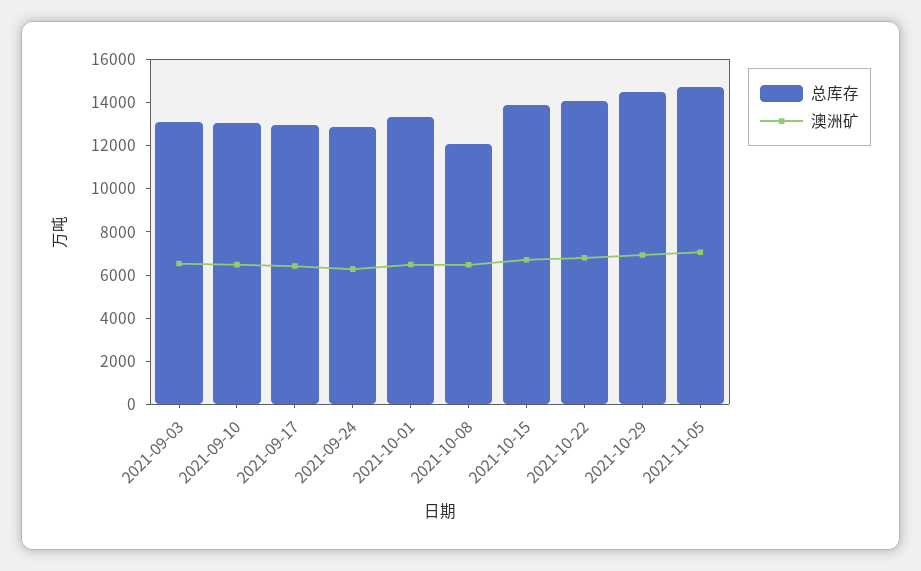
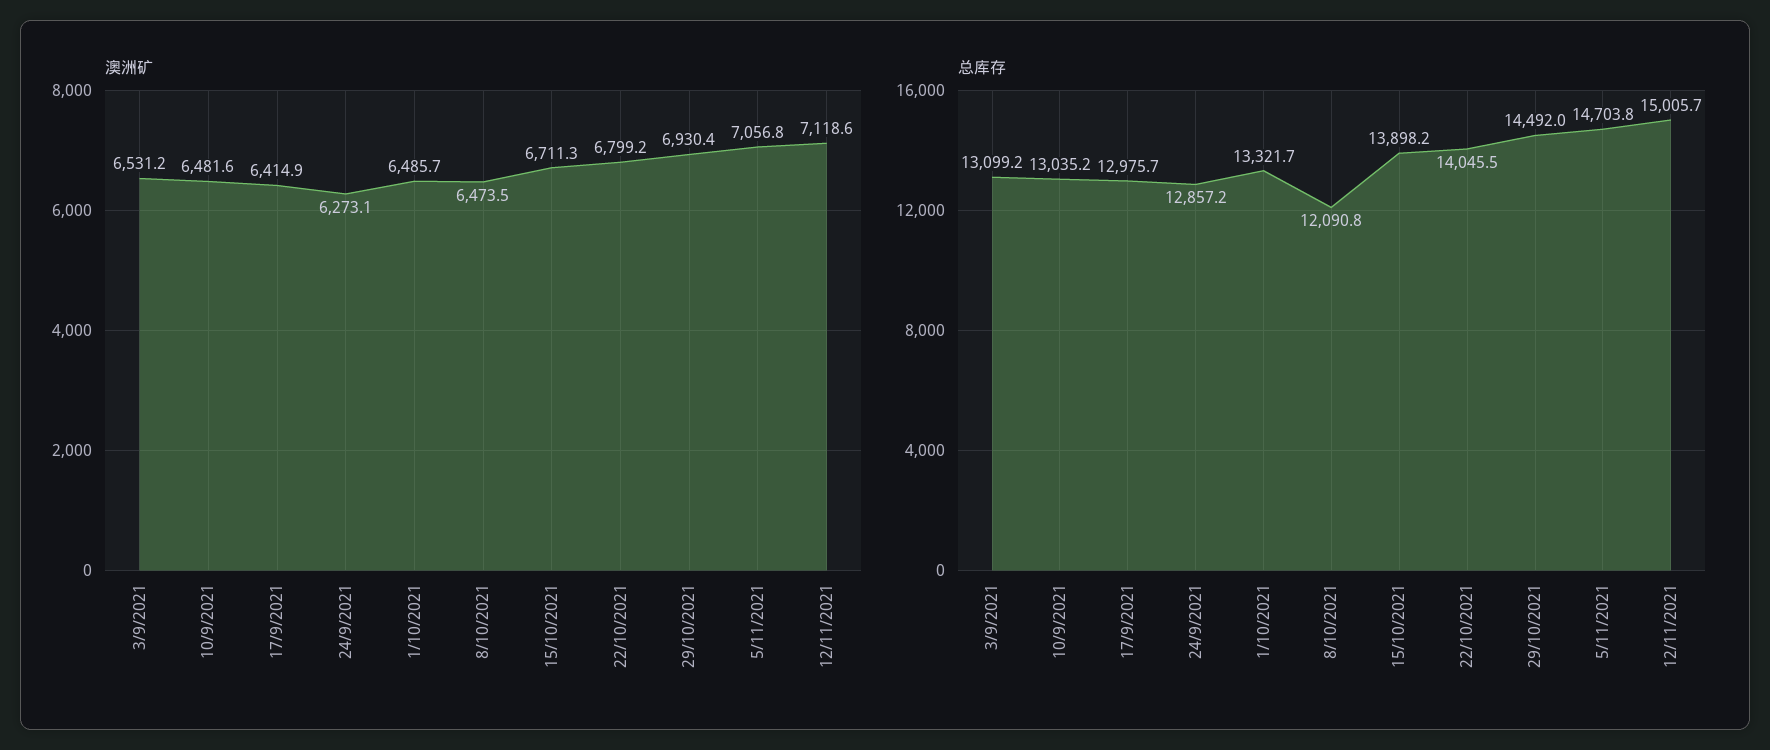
澳洲矿, 12/11/2021: none -> 7118.6
总库存, 12/11/2021: none -> 15005.7

